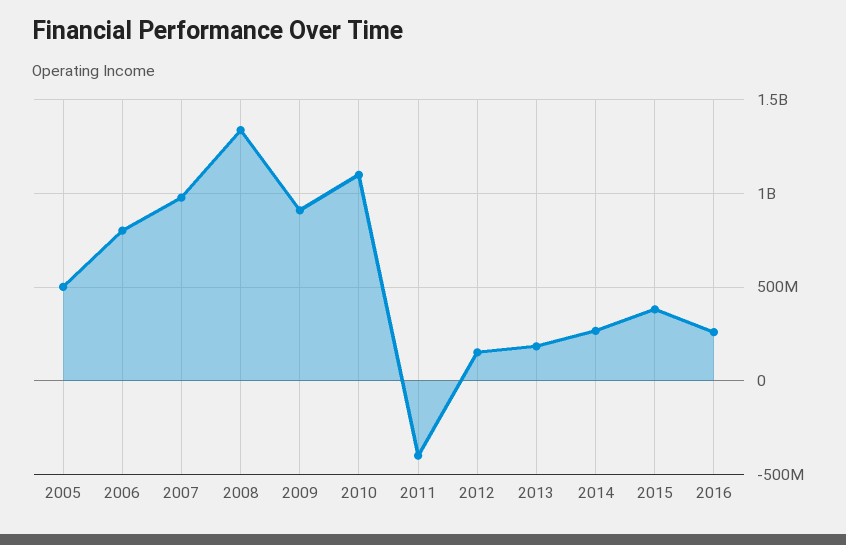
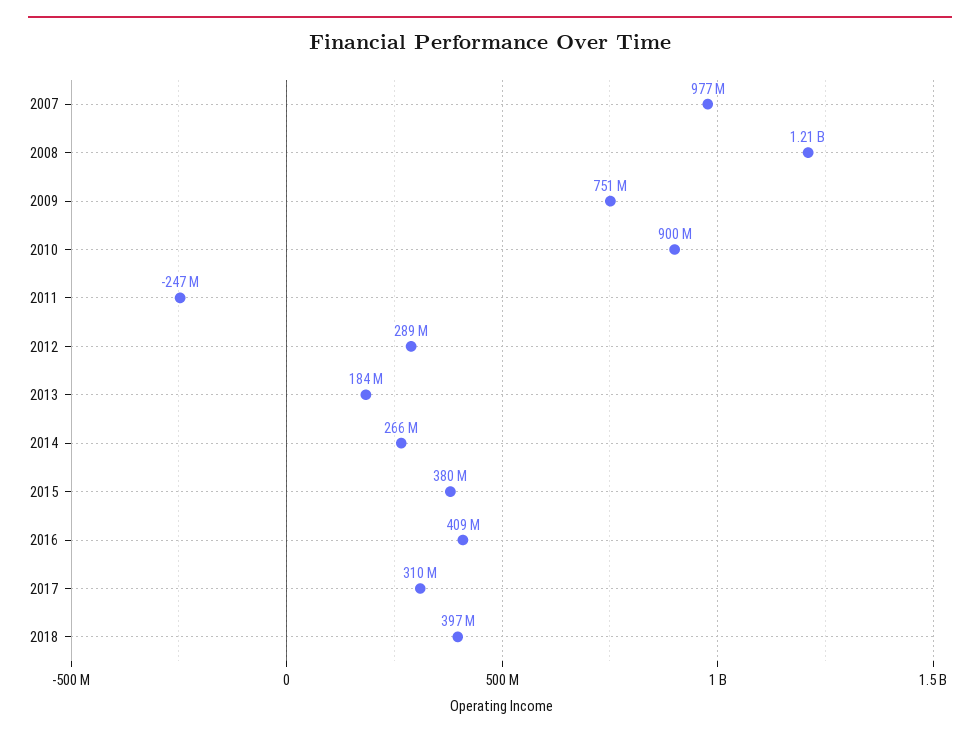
2005: 500000000 -> none
2006: 800000000 -> none
2008: 1350000000 -> 1210000000
2009: 900000000 -> 751000000
2010: 1100000000 -> 900000000
2011: -400000000 -> -247000000
2012: 150000000 -> 289000000
2016: 250000000 -> 409000000
2017: none -> 310000000
2018: none -> 397000000

